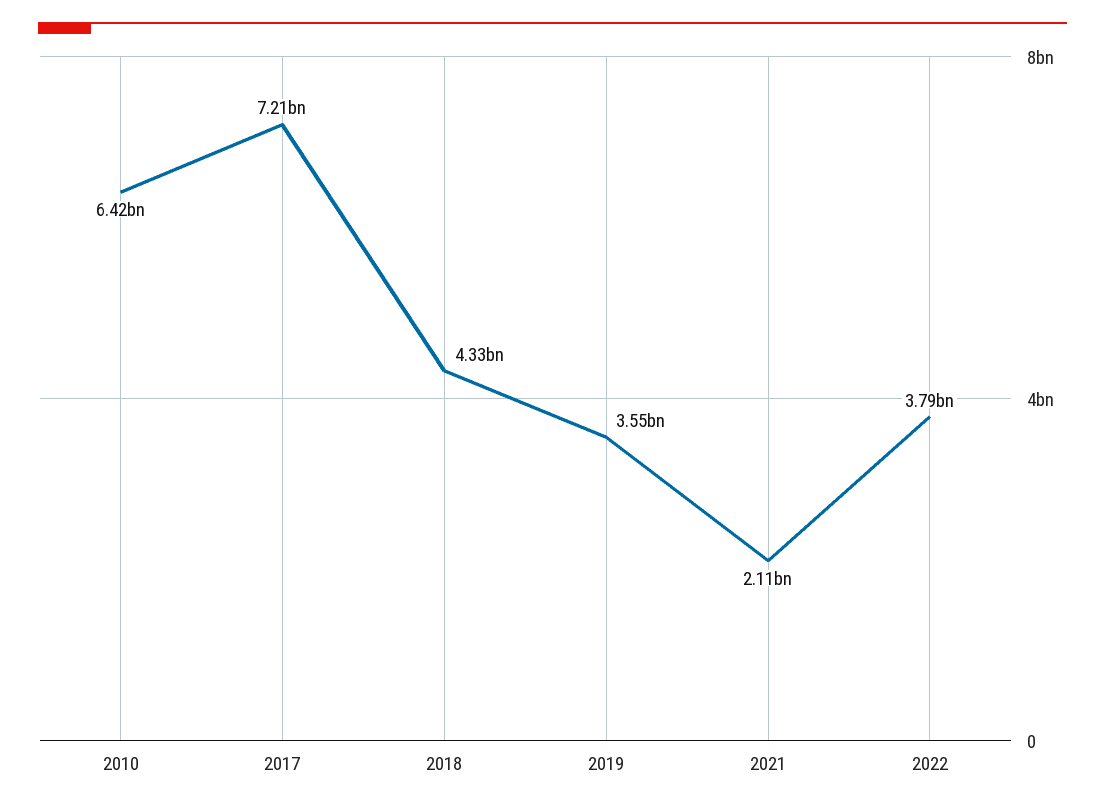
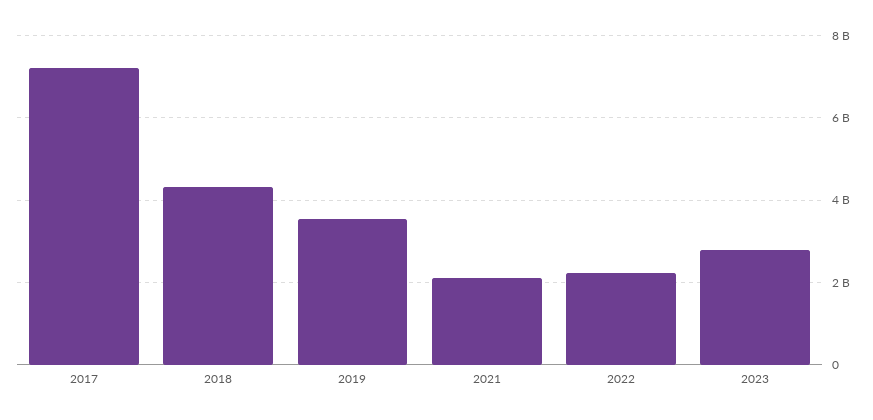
2010: 6420000000 -> none
2022: 3790000000 -> 2200000000
2023: none -> 2800000000

